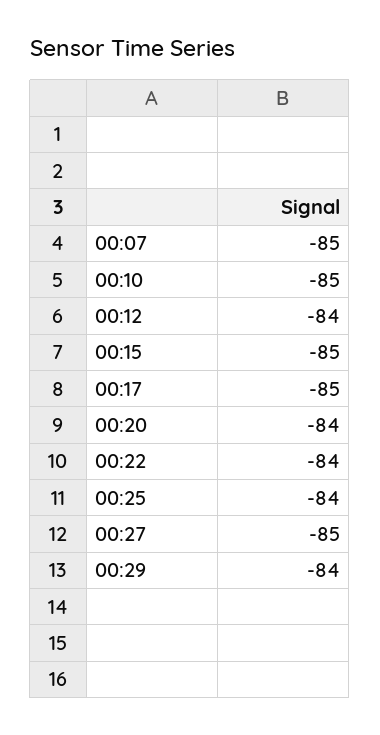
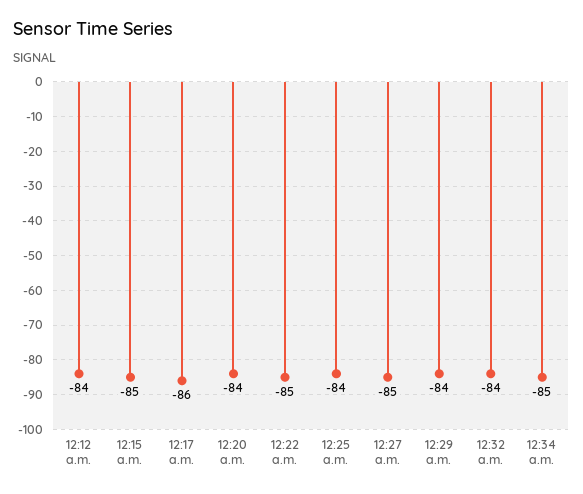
00:07: -85 -> none
00:10: -85 -> none
00:17: -85 -> -86
00:22: -84 -> -85
12:32 a.m.: none -> -84
12:34 a.m.: none -> -85

